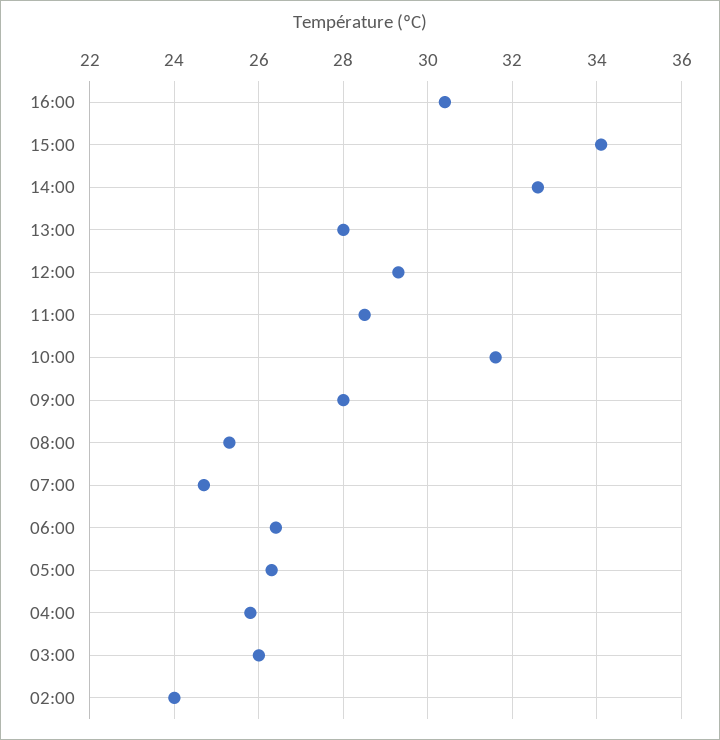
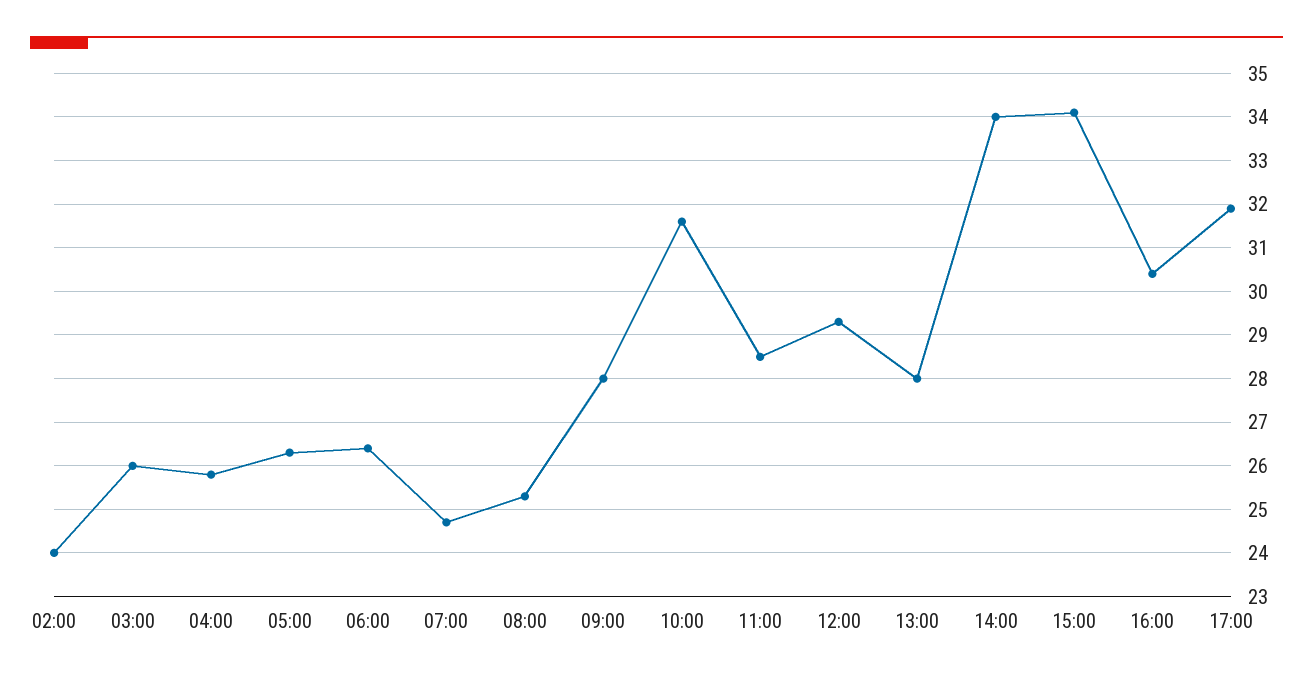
14:00: 32.5 -> 34
17:00: none -> 32

